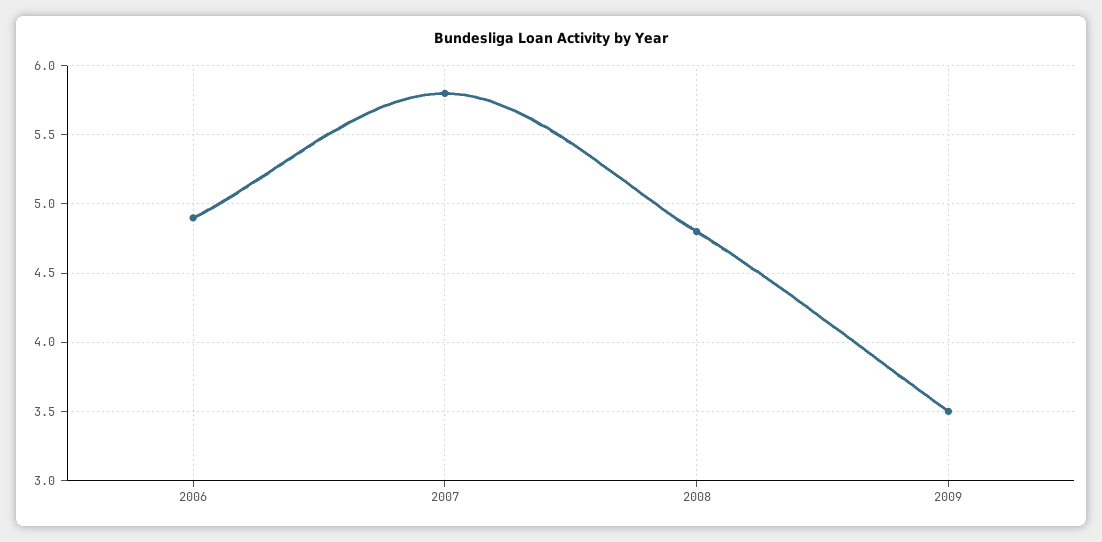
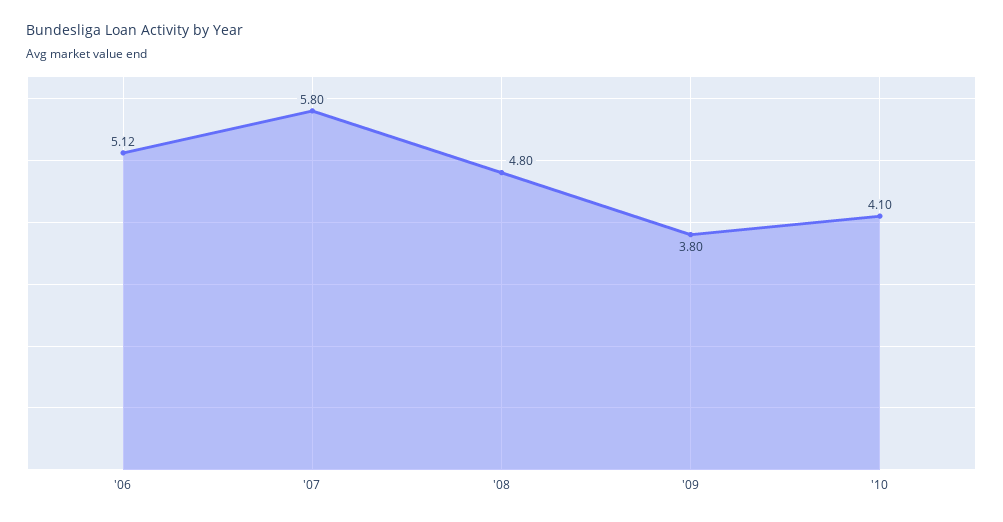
2006: 4.9 -> 5.12
2009: 3.5 -> 3.8
'10: none -> 4.1

